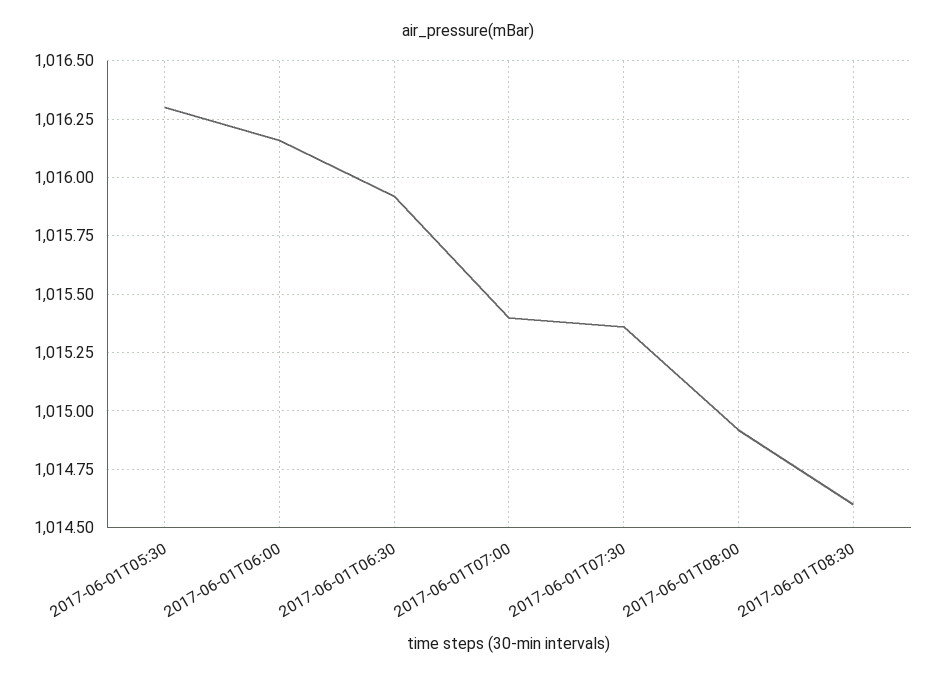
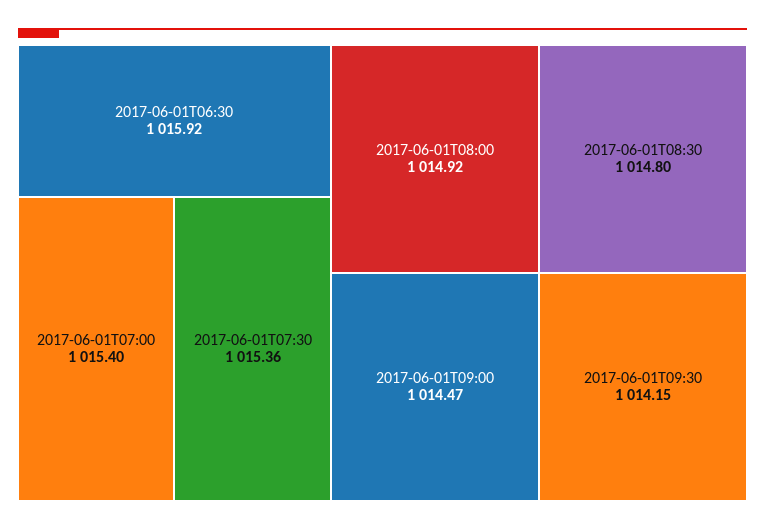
2017-06-01T05:30: 1016.3 -> none
2017-06-01T06:00: 1016.15 -> none
2017-06-01T08:30: 1014.6 -> 1014.8
2017-06-01T09:00: none -> 1014.47
2017-06-01T09:30: none -> 1014.15

